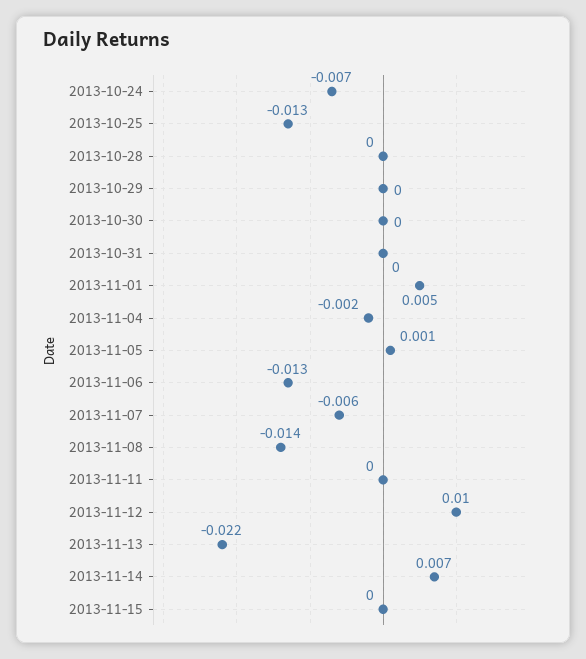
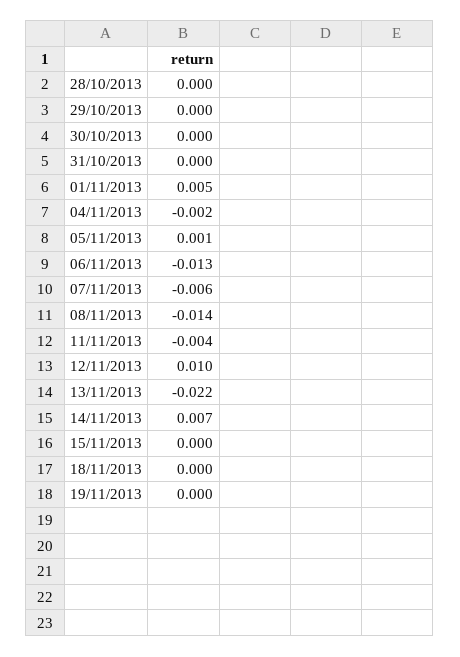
2013-10-24: -0.007 -> none
2013-10-25: -0.013 -> none
2013-11-11: 0 -> -0.004
18/11/2013: none -> 0
19/11/2013: none -> 0

